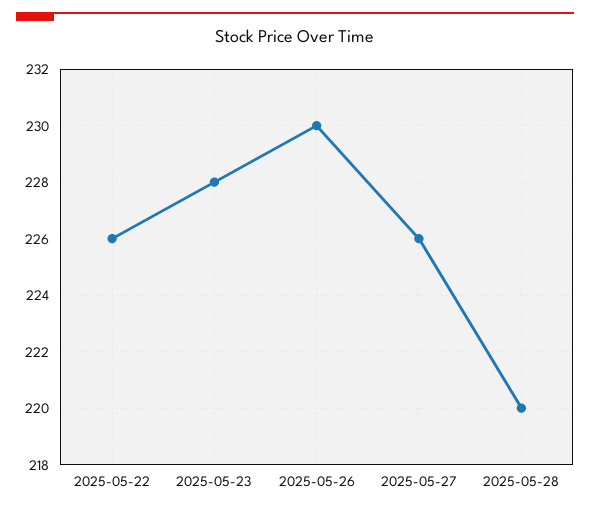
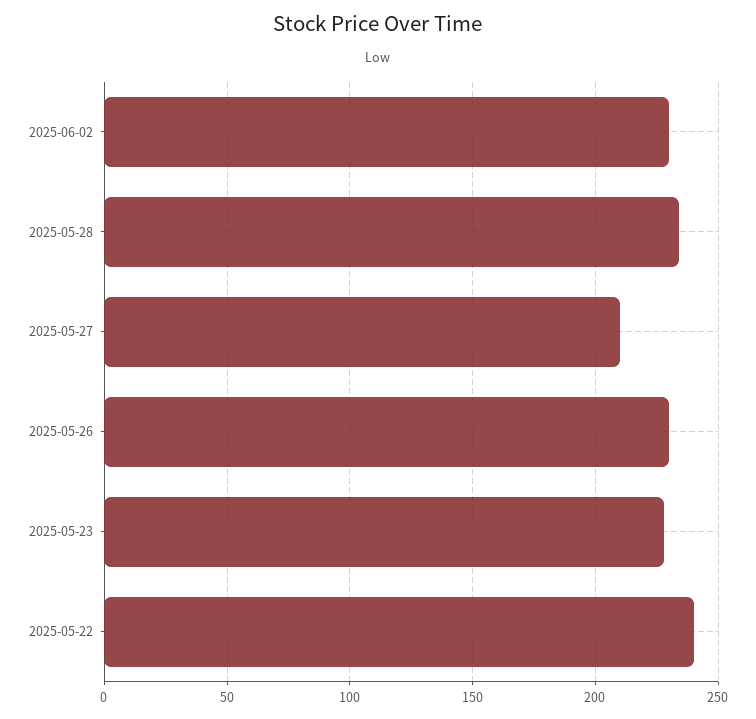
2025-05-22: 226 -> 240
2025-05-27: 226 -> 210
2025-05-28: 220 -> 235
2025-06-02: none -> 230

